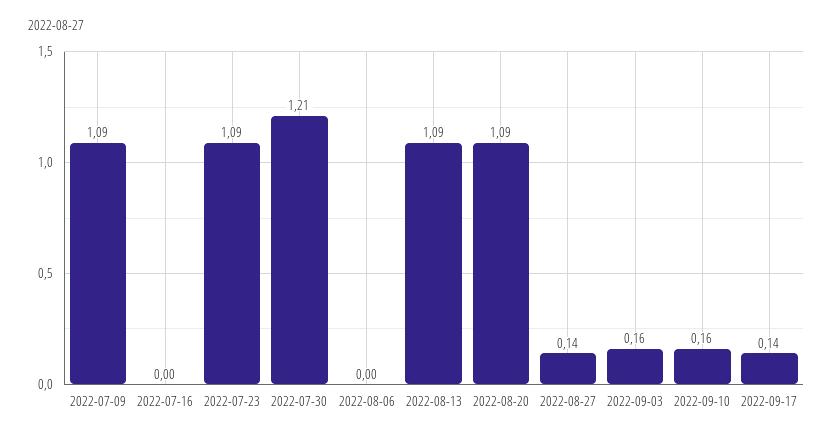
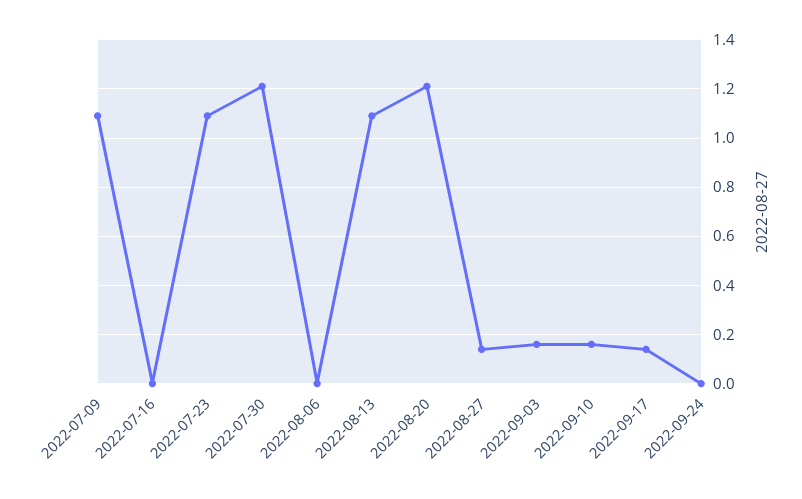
2022-08-20: 1.09 -> 1.2
2022-09-24: none -> 0

